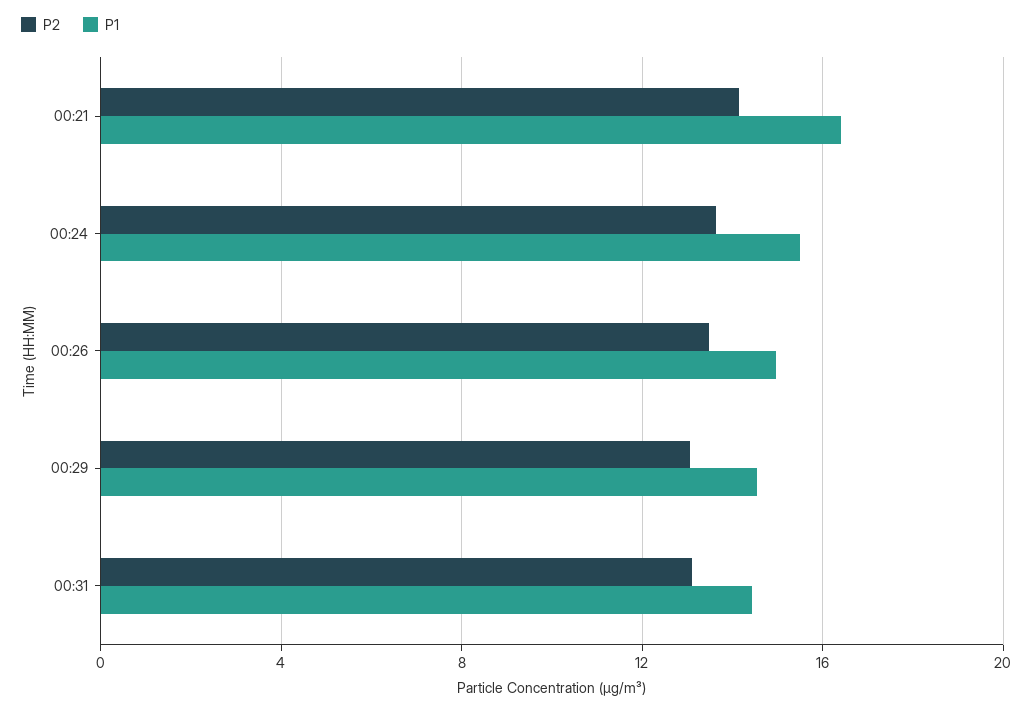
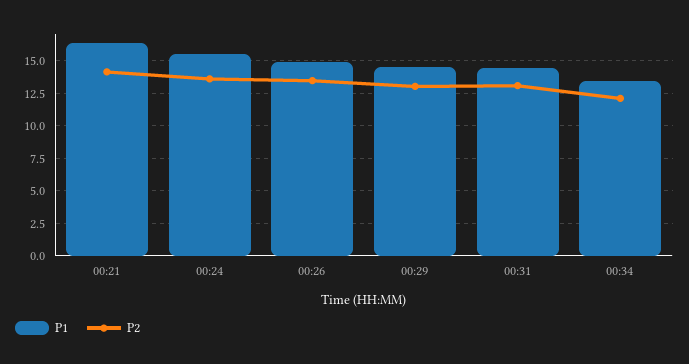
P1, 00:34: none -> 13.5
P2, 00:34: none -> 12

